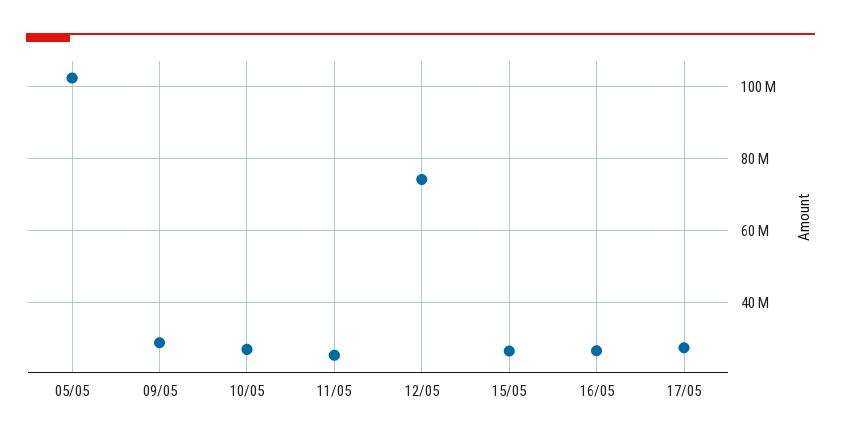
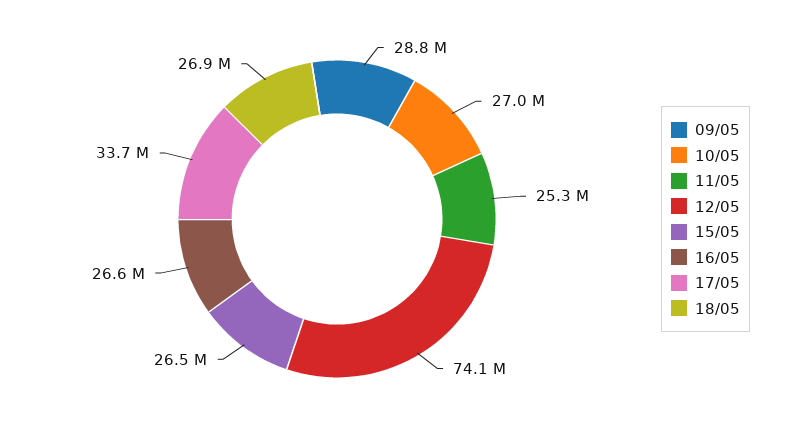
05/05: 102000000 -> none
17/05: 28000000 -> 33700000
18/05: none -> 26900000

